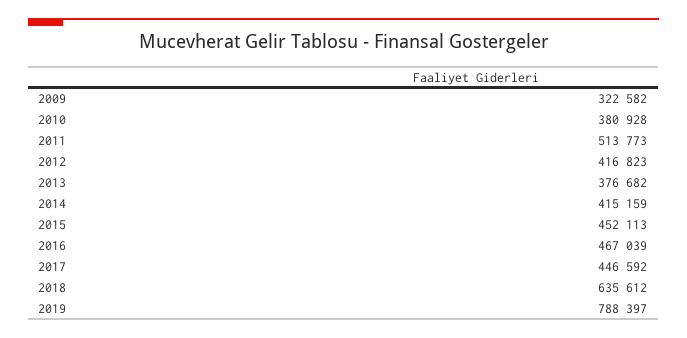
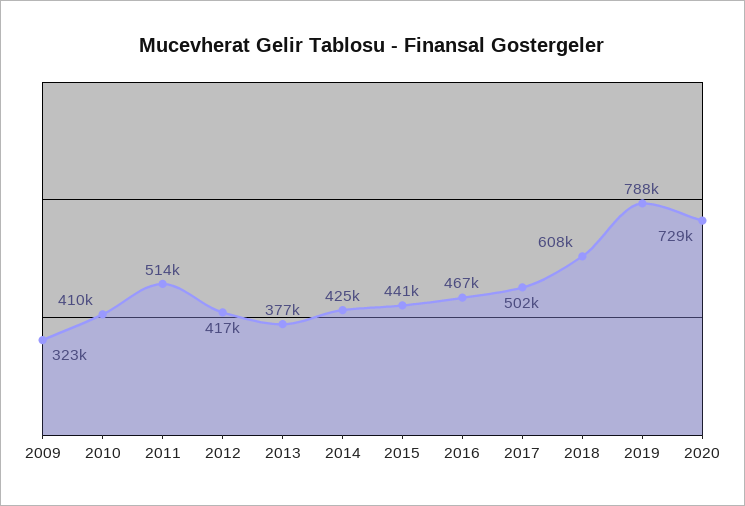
2010: 380928 -> 410000
2014: 415159 -> 425000
2015: 452113 -> 441000
2017: 446592 -> 502000
2018: 635612 -> 608000
2020: none -> 729000

